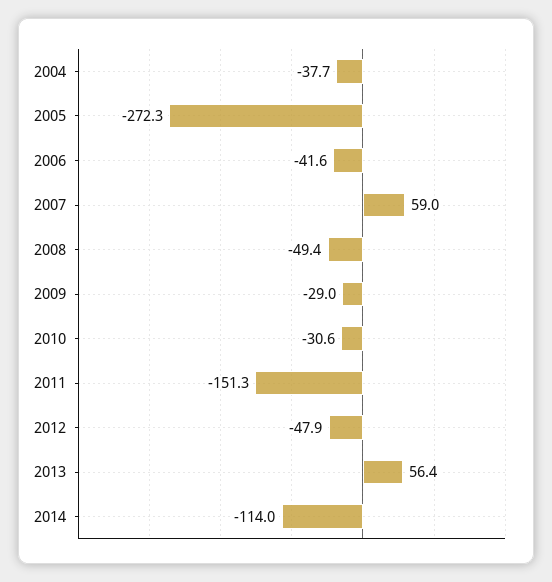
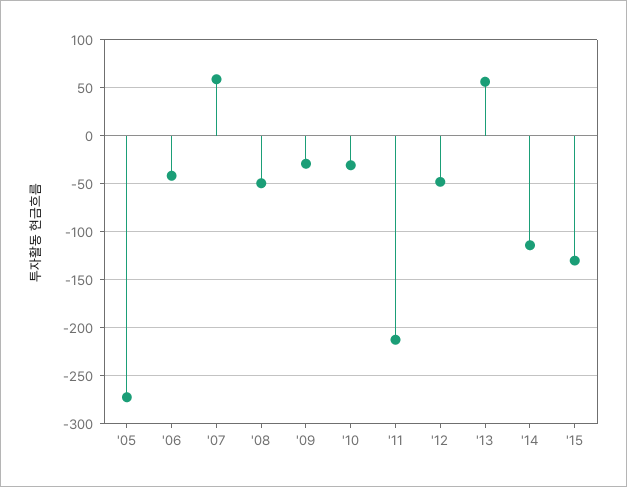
2004: -37.7 -> none
2011: -151.3 -> -210
'15: none -> -130

